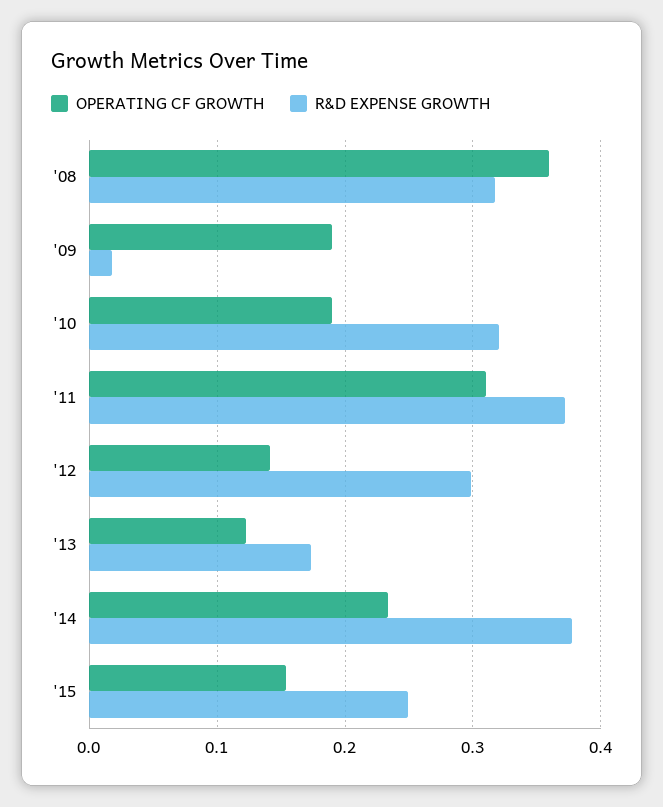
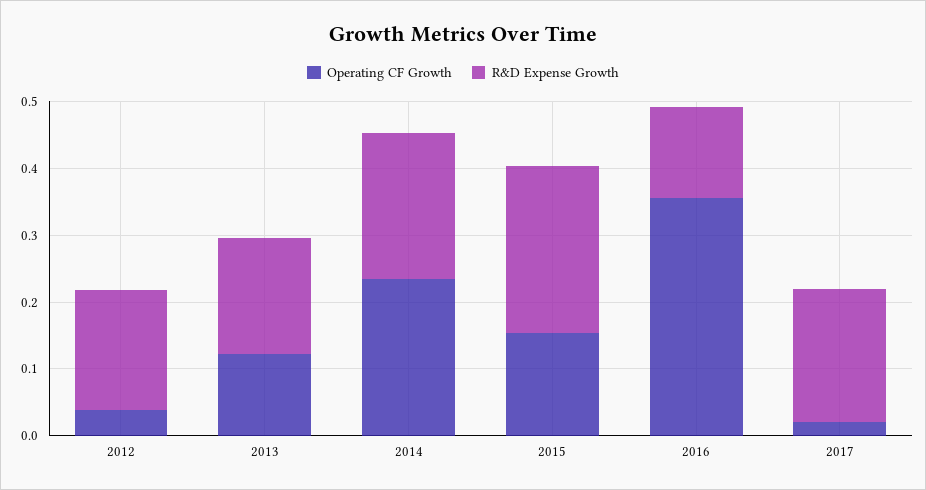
OPERATING CF GROWTH, '08: 0.36 -> none
R&D EXPENSE GROWTH, '08: 0.32 -> none
OPERATING CF GROWTH, '09: 0.19 -> none
R&D EXPENSE GROWTH, '09: 0.02 -> none
OPERATING CF GROWTH, '10: 0.19 -> none
R&D EXPENSE GROWTH, '10: 0.32 -> none
OPERATING CF GROWTH, '11: 0.31 -> none
R&D EXPENSE GROWTH, '11: 0.37 -> none
OPERATING CF GROWTH, '12: 0.14 -> 0.04
R&D EXPENSE GROWTH, '12: 0.3 -> 0.18
R&D EXPENSE GROWTH, '14: 0.38 -> 0.22
OPERATING CF GROWTH, 2016: none -> 0.36
R&D EXPENSE GROWTH, 2016: none -> 0.14
OPERATING CF GROWTH, 2017: none -> 0.02
R&D EXPENSE GROWTH, 2017: none -> 0.2

